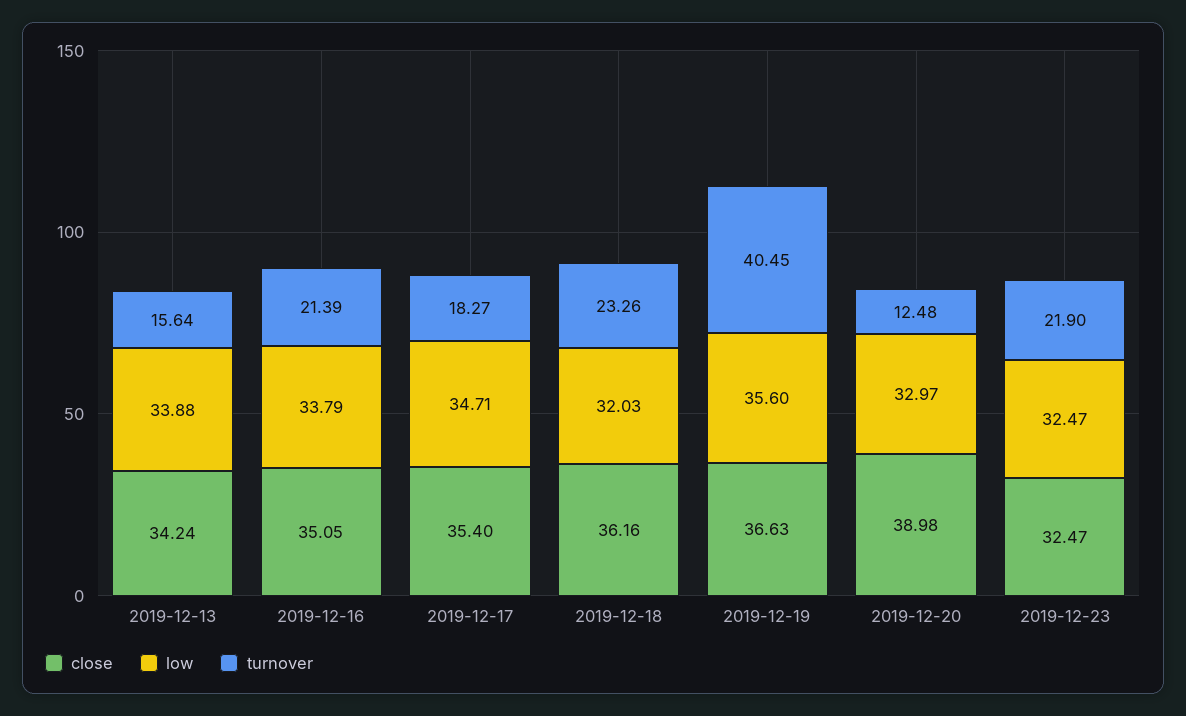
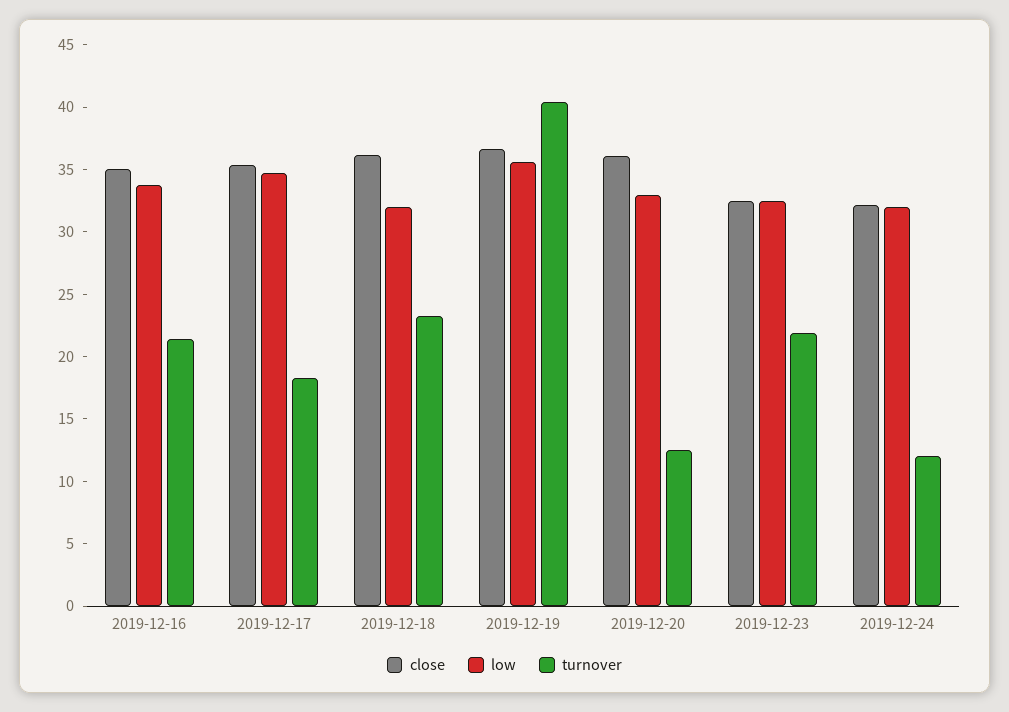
close, 2019-12-13: 34.24 -> none
low, 2019-12-13: 33.88 -> none
turnover, 2019-12-13: 15.64 -> none
close, 2019-12-20: 38.98 -> 36
close, 2019-12-24: none -> 32
low, 2019-12-24: none -> 32
turnover, 2019-12-24: none -> 12

